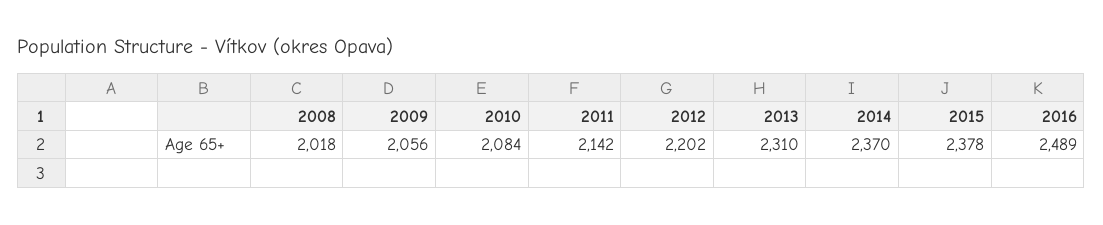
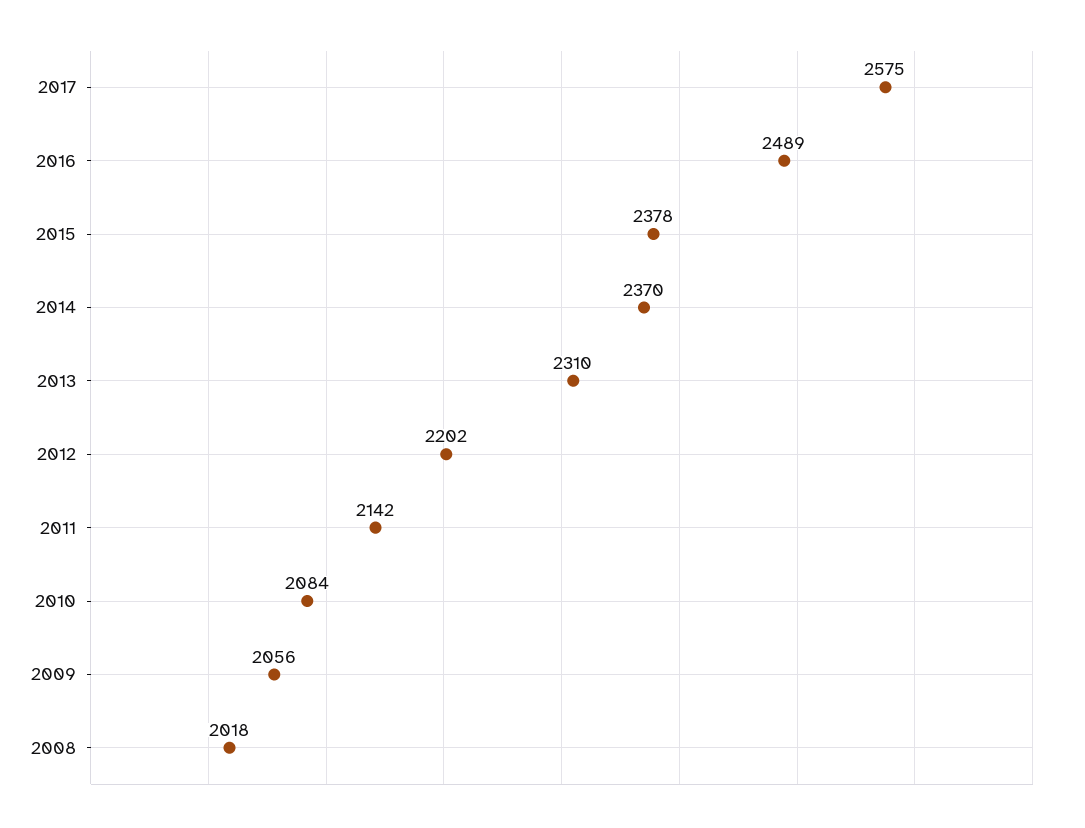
2017: none -> 2575

